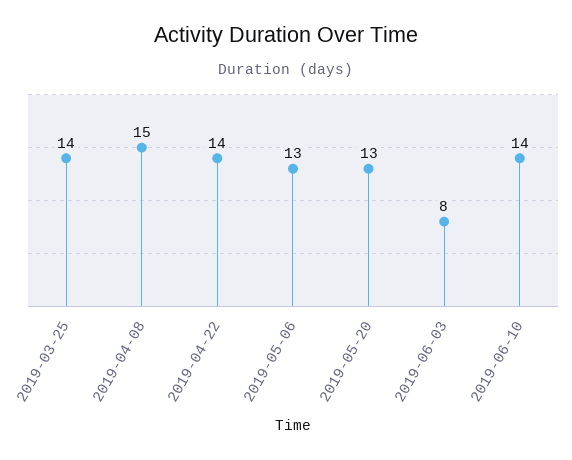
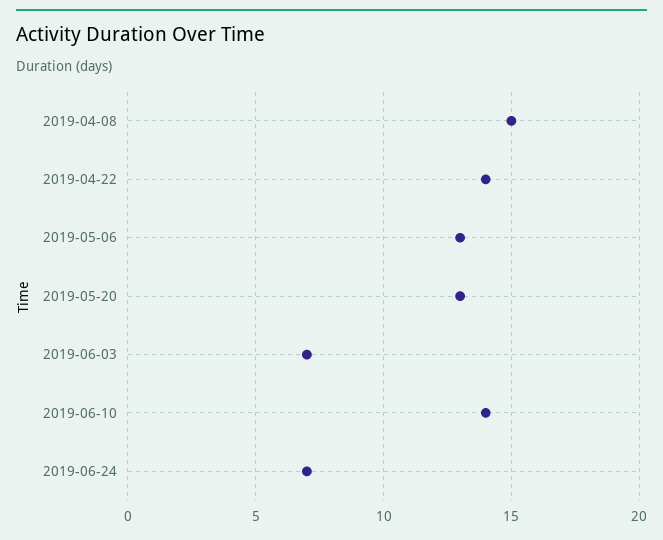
2019-03-25: 14 -> none
2019-06-03: 8 -> 7
2019-06-24: none -> 7

